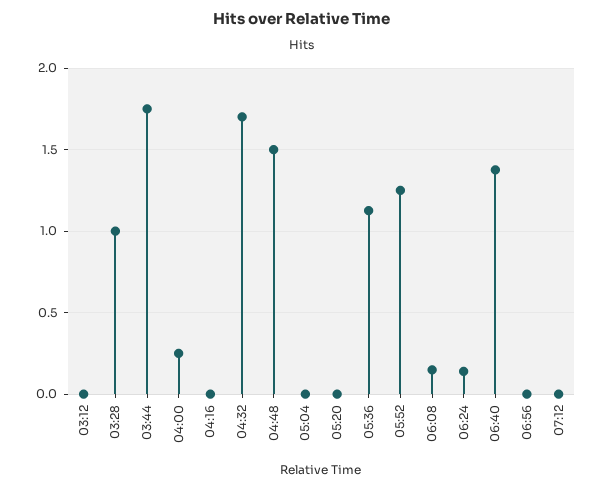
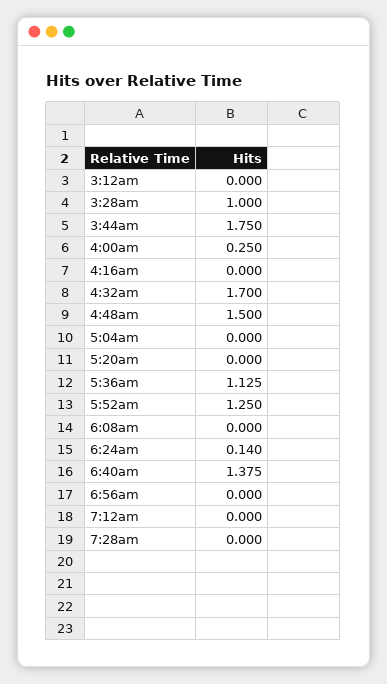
06:08: 0.15 -> 0
7:28am: none -> 0

